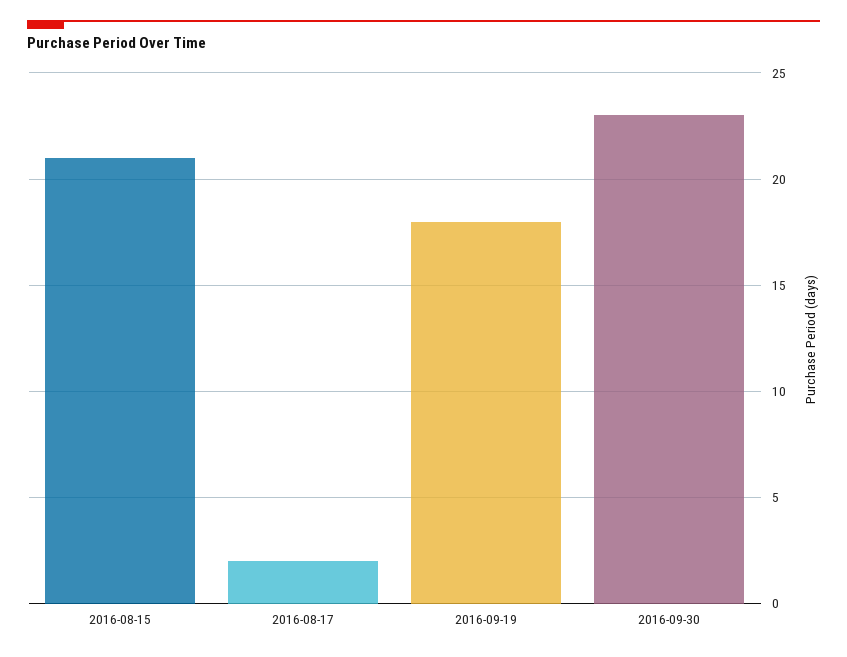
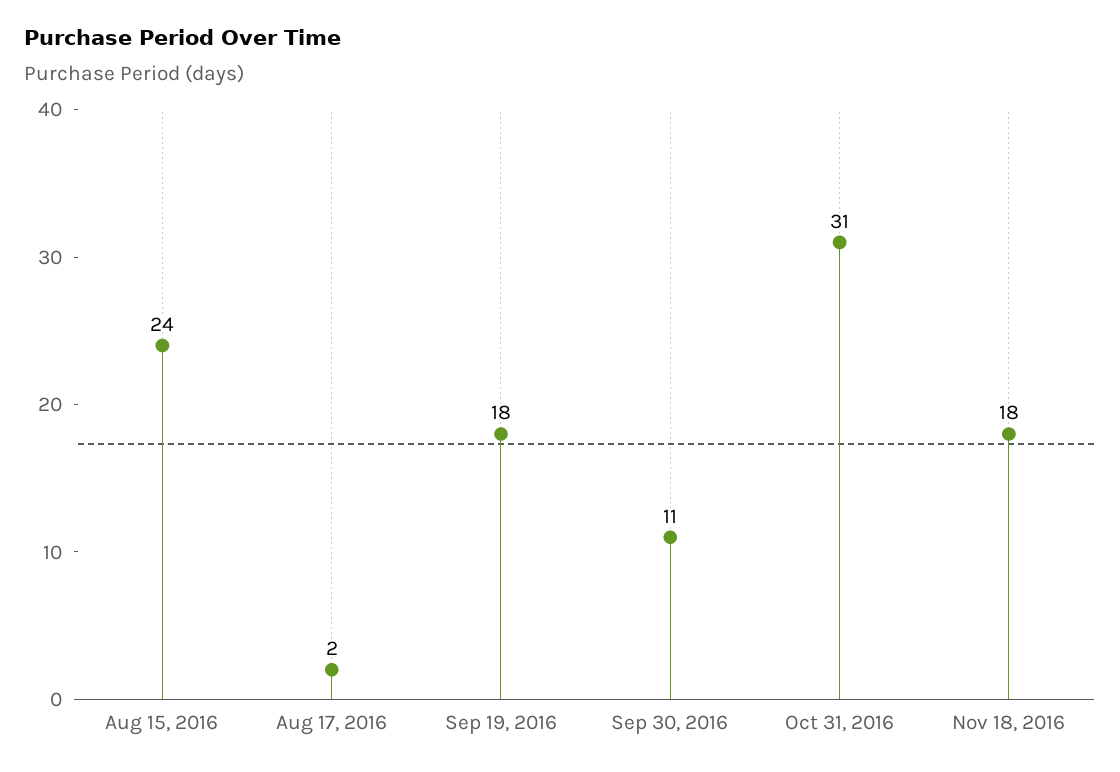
2016-08-15: 21 -> 24
2016-09-30: 23 -> 11
Oct 31, 2016: none -> 31
Nov 18, 2016: none -> 18

